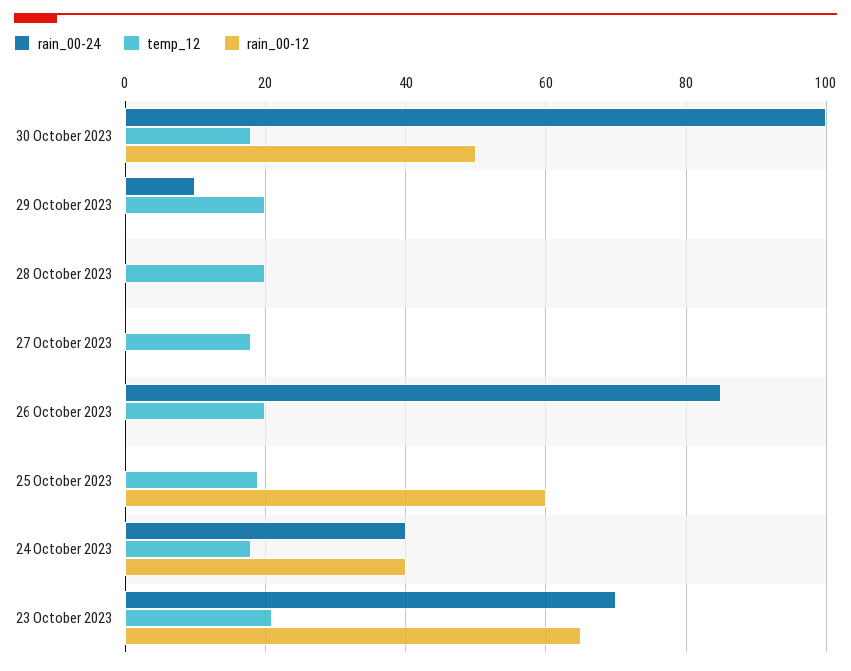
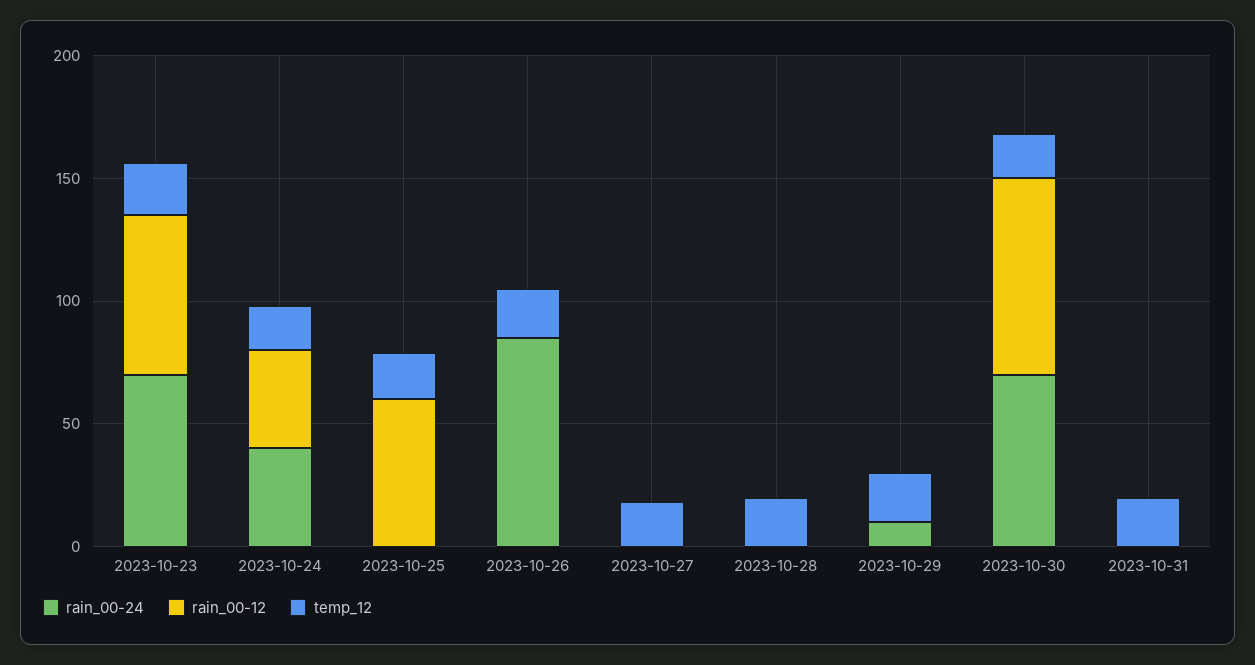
rain_00-24, 30 October 2023: 100 -> 70
rain_00-12, 30 October 2023: 50 -> 80
rain_00-24, 2023-10-31: none -> 0
rain_00-12, 2023-10-31: none -> 0
temp_12, 2023-10-31: none -> 20

